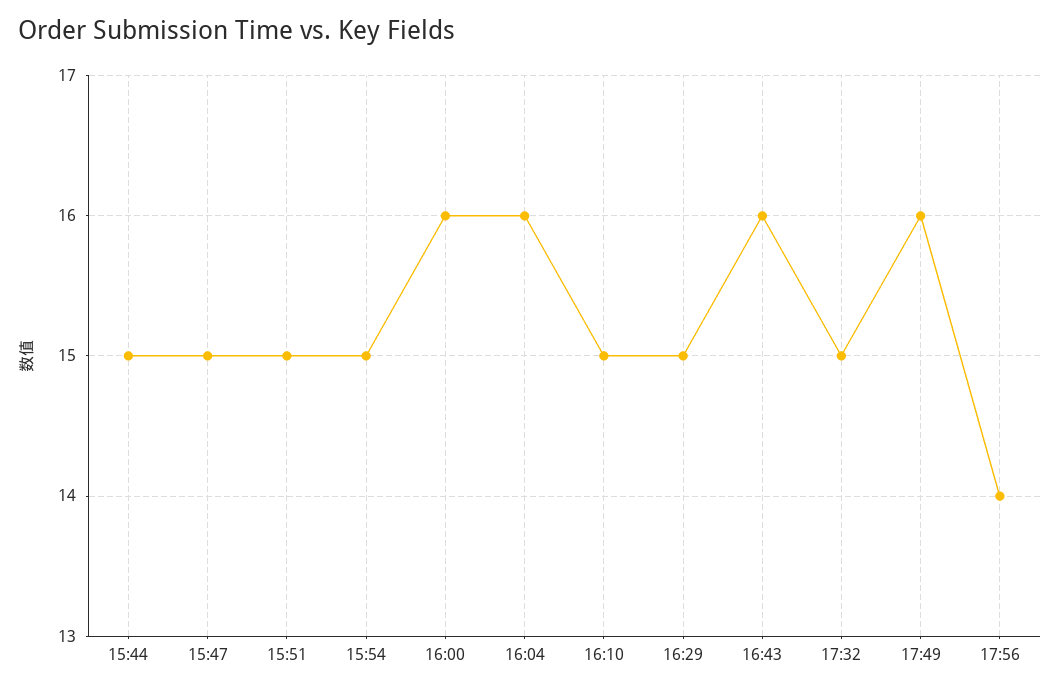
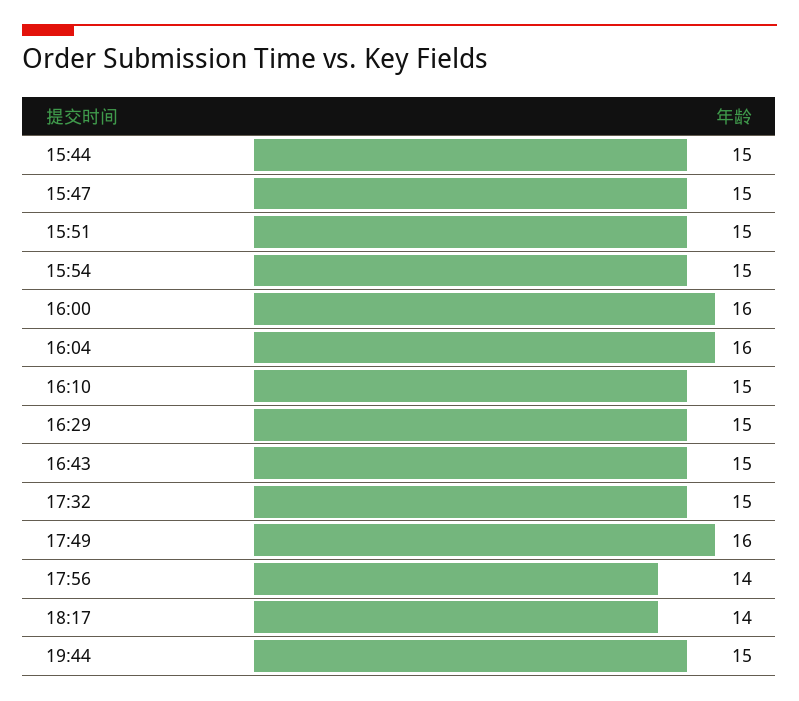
16:43: 16 -> 15
18:17: none -> 14
19:44: none -> 15

